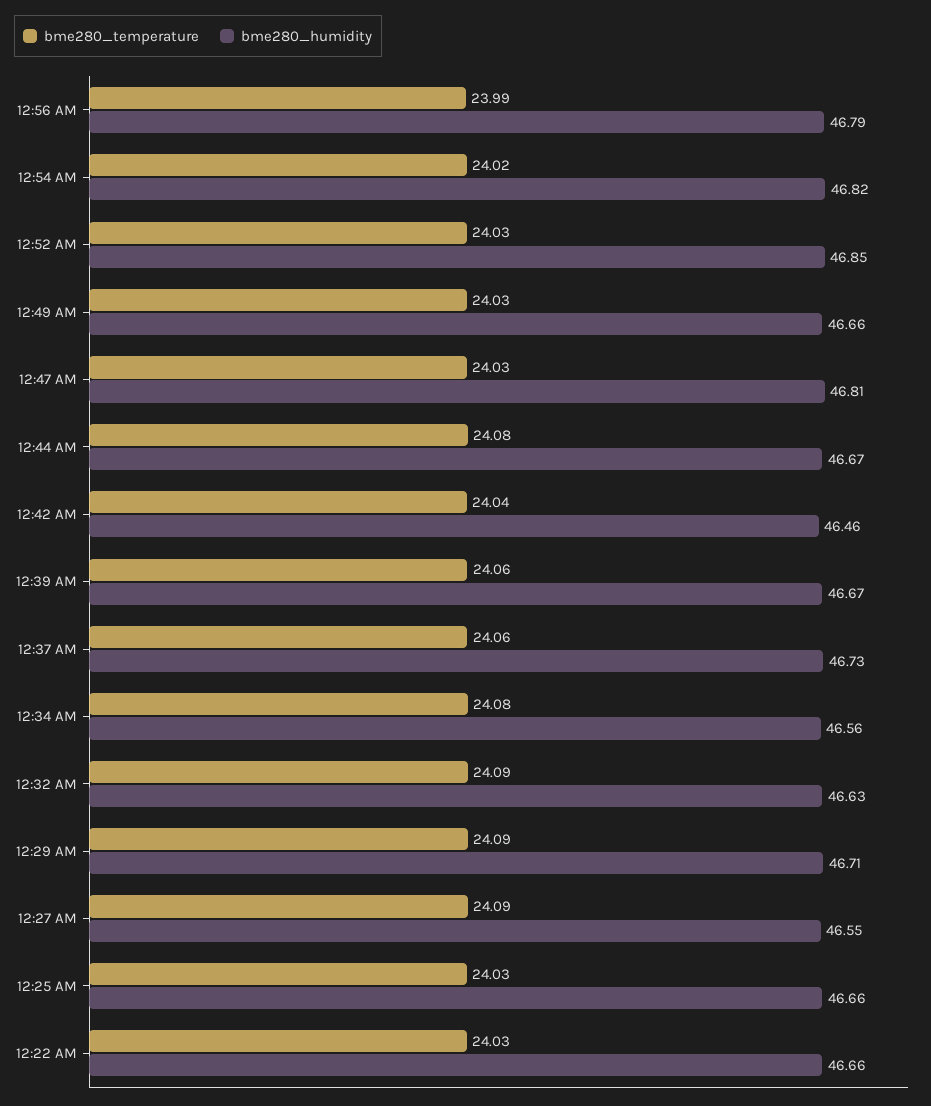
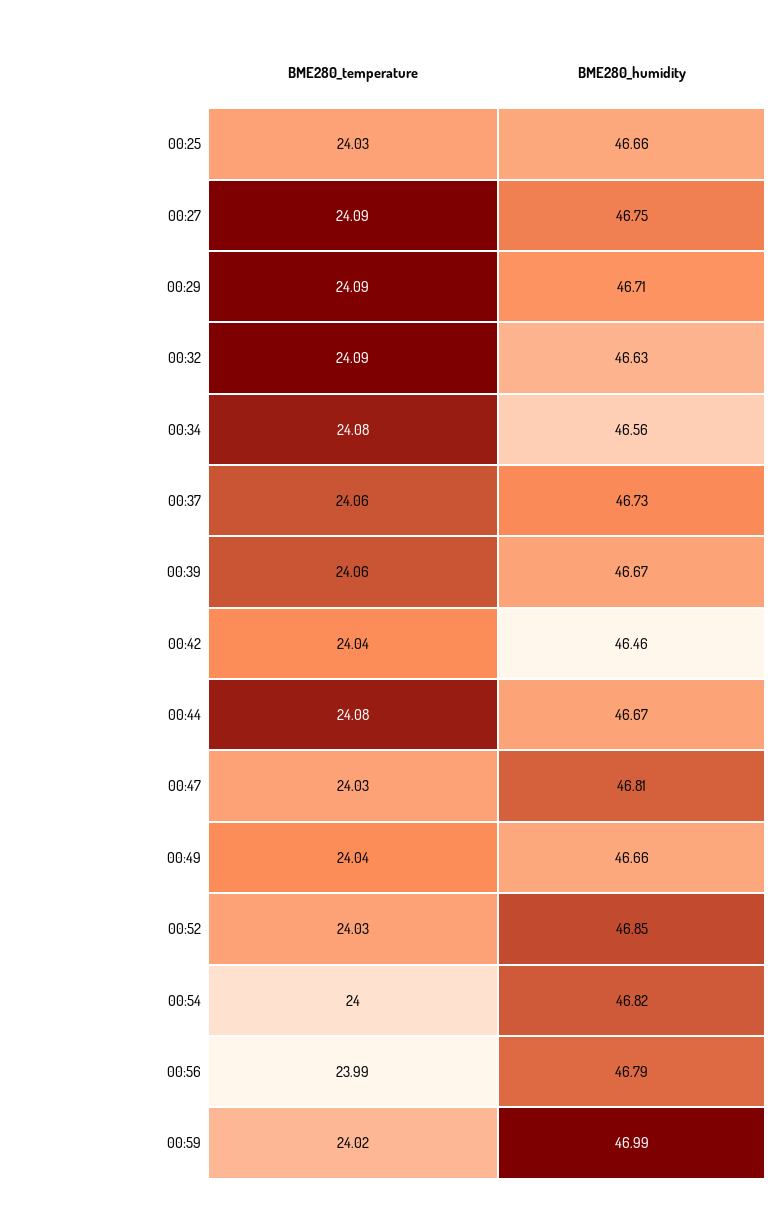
bme280_temperature, 12:54 AM: 24.02 -> 24
bme280_temperature, 12:49 AM: 24.03 -> 24.04
bme280_humidity, 12:27 AM: 46.55 -> 46.75
bme280_temperature, 12:22 AM: 24.03 -> none
bme280_humidity, 12:22 AM: 46.66 -> none
bme280_temperature, 00:59: none -> 24.02
bme280_humidity, 00:59: none -> 46.99

